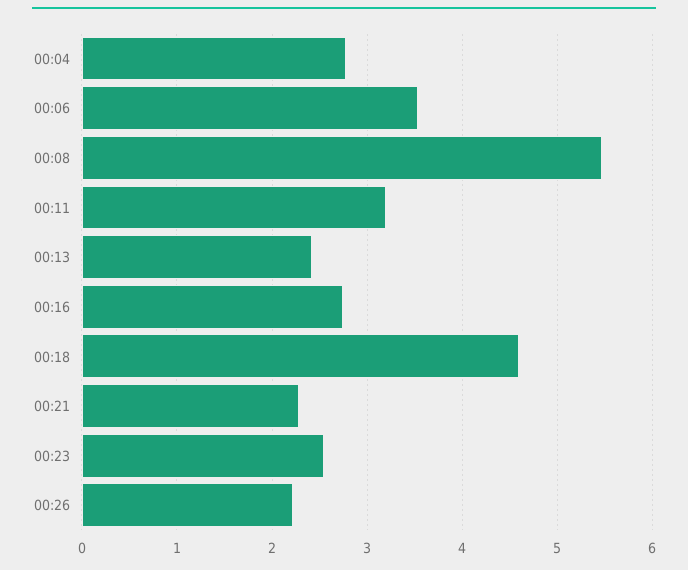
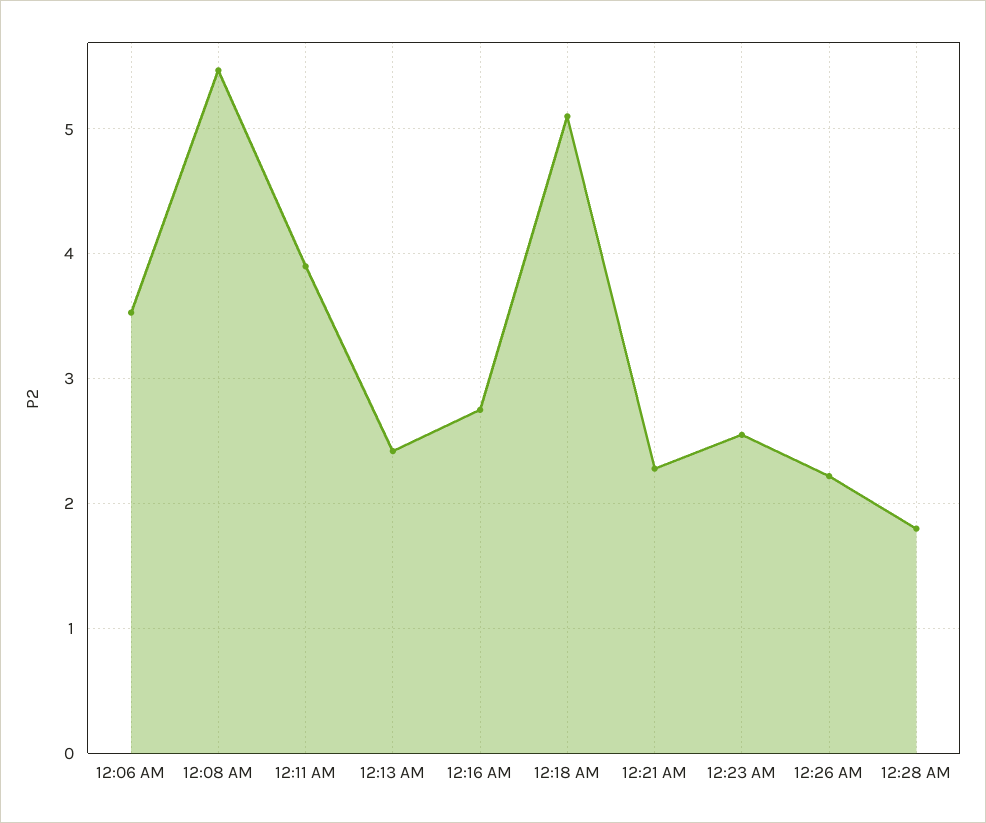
00:04: 2.8 -> none
00:11: 3.2 -> 3.9
00:18: 4.6 -> 5.1
12:28 AM: none -> 1.8

